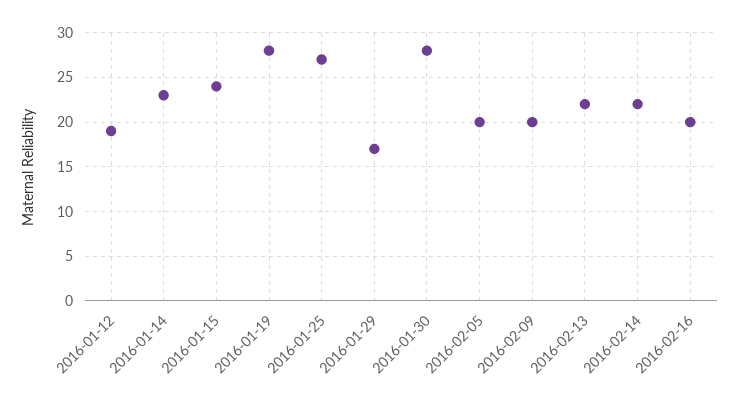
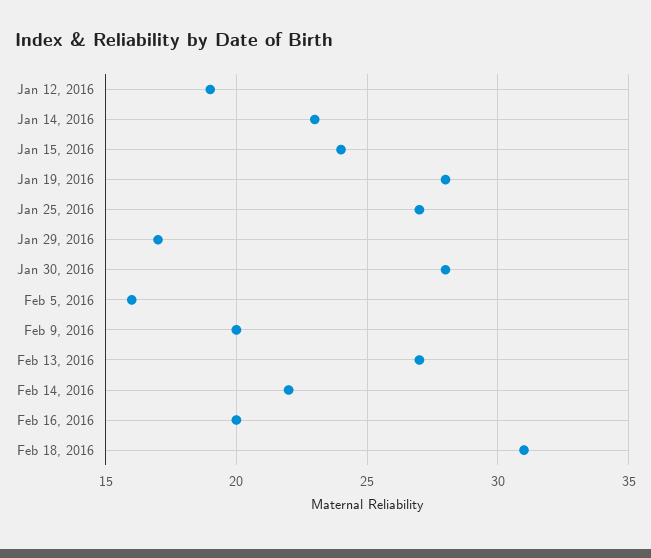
2016-02-05: 20 -> 16
2016-02-13: 22 -> 27
Feb 18, 2016: none -> 31

